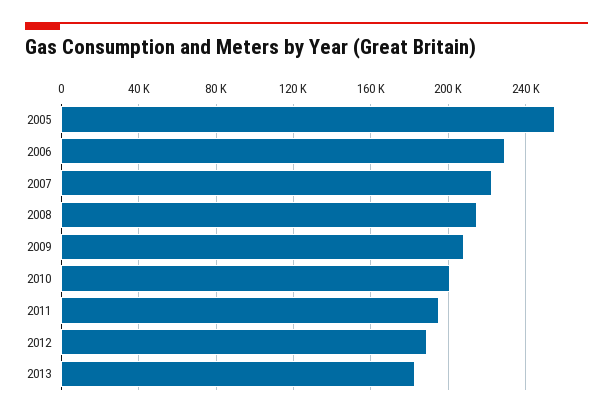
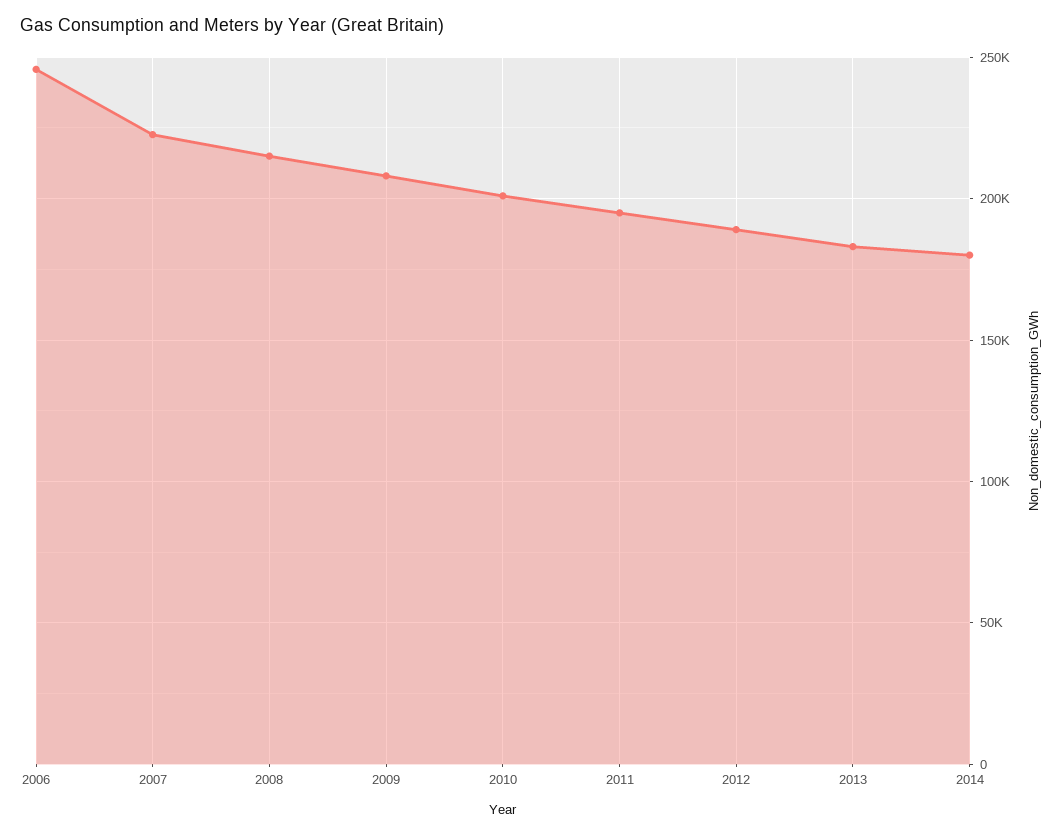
2005: 255000 -> none
2006: 230000 -> 245000
2014: none -> 180000

